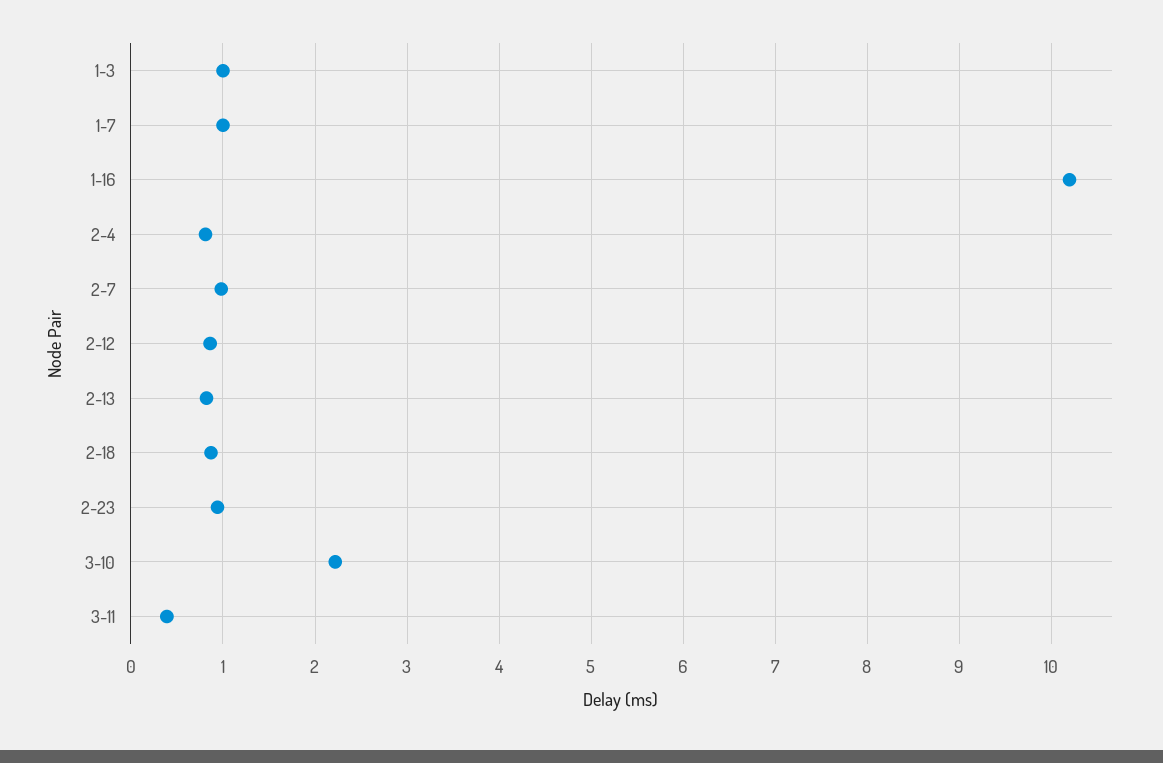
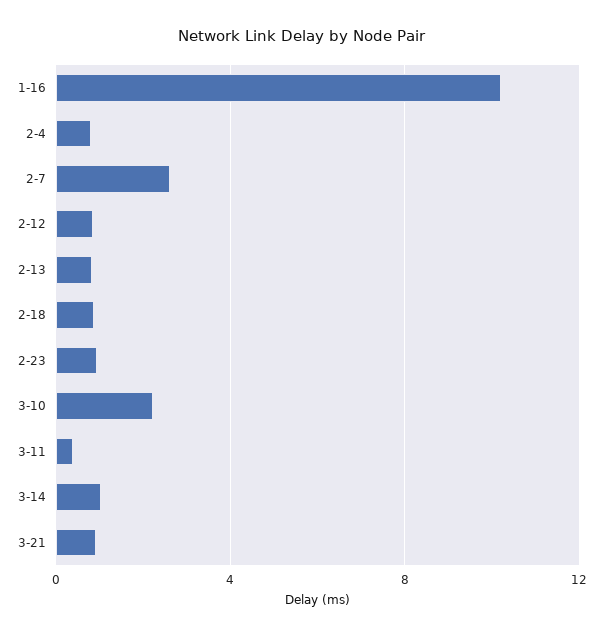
1-3: 1 -> none
1-7: 1 -> none
2-7: 1 -> 2.5
3-14: none -> 1
3-21: none -> 1

